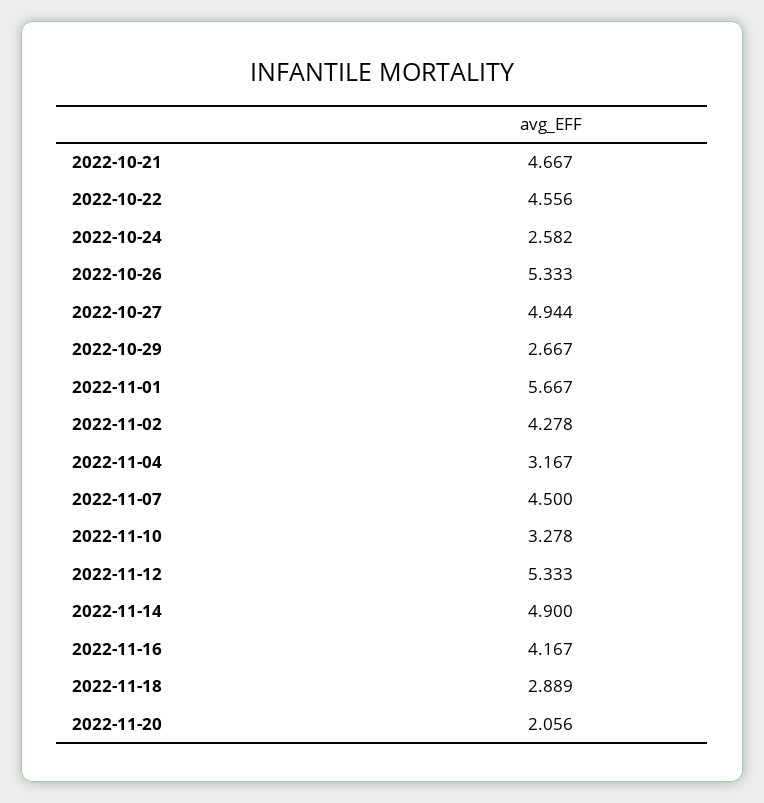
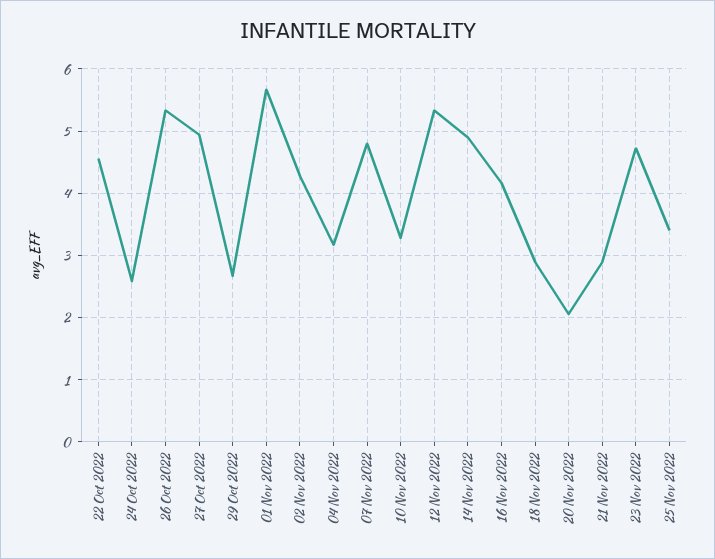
2022-10-21: 4.667 -> none
2022-11-07: 4.5 -> 4.8
21 Nov 2022: none -> 2.9
23 Nov 2022: none -> 4.7
25 Nov 2022: none -> 3.4

